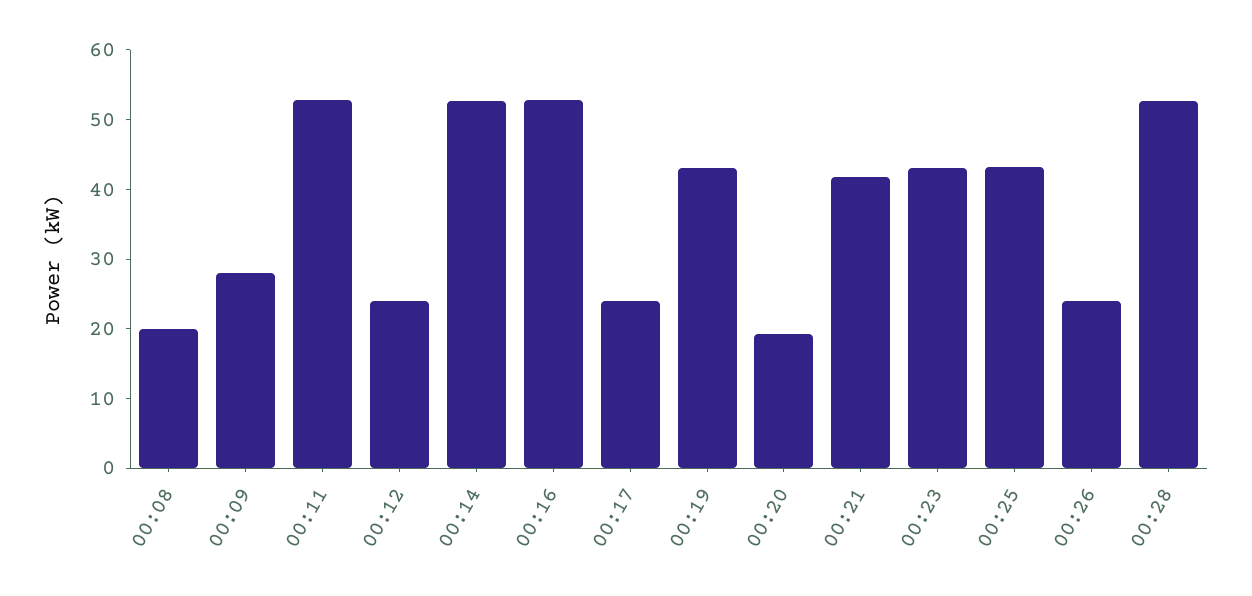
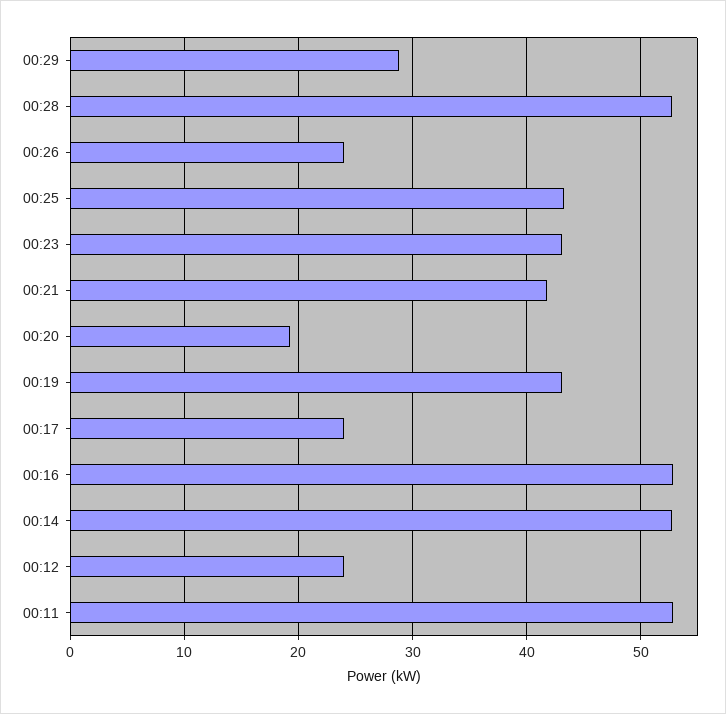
00:08: 20 -> none
00:09: 28 -> none
00:29: none -> 29

